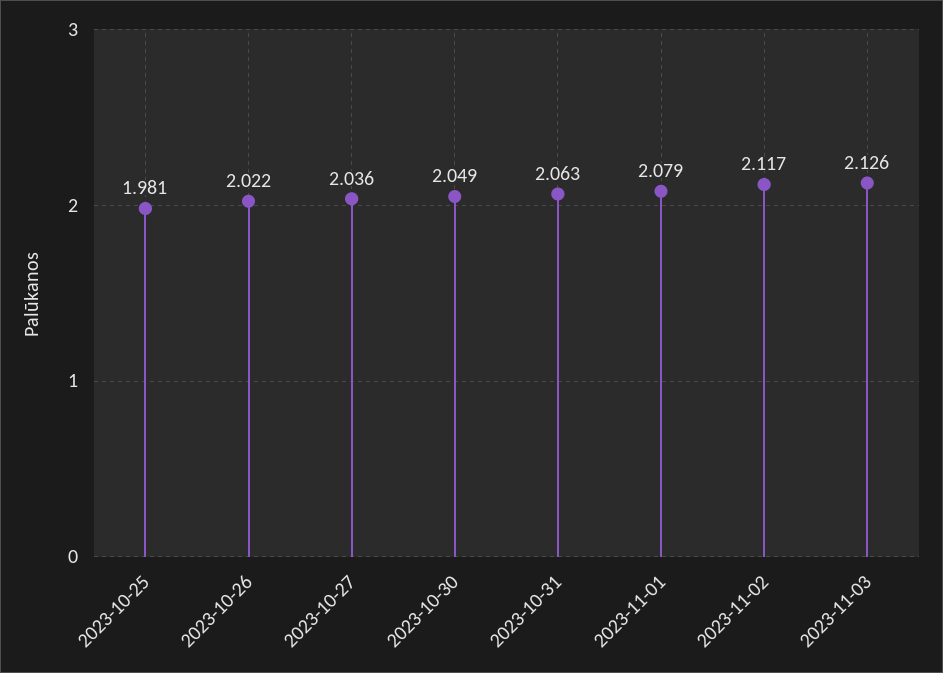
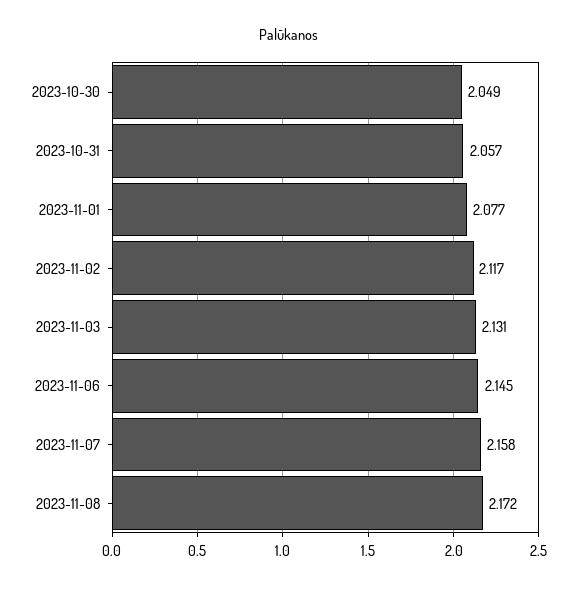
2023-10-25: 1.981 -> none
2023-10-26: 2.022 -> none
2023-10-27: 2.036 -> none
2023-10-31: 2.063 -> 2.057
2023-11-01: 2.079 -> 2.077
2023-11-03: 2.126 -> 2.131
2023-11-06: none -> 2.145
2023-11-07: none -> 2.158
2023-11-08: none -> 2.172

